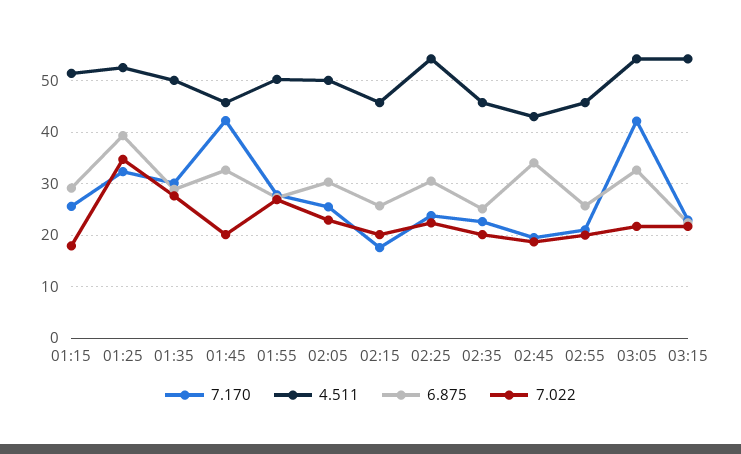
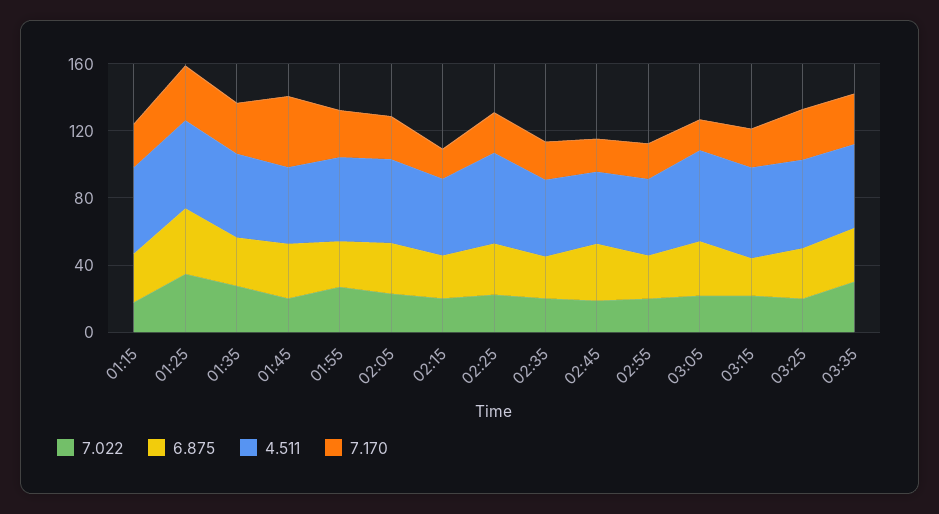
7.170, 03:05: 42 -> 20
7.022, 03:25: none -> 20
6.875, 03:25: none -> 30
4.511, 03:25: none -> 50
7.170, 03:25: none -> 30
7.022, 03:35: none -> 30
6.875, 03:35: none -> 30
4.511, 03:35: none -> 50
7.170, 03:35: none -> 30

